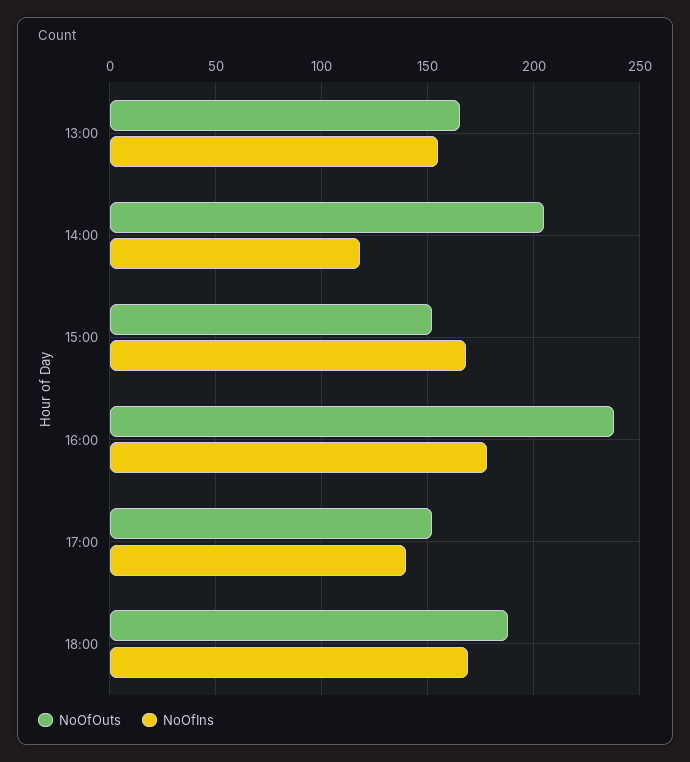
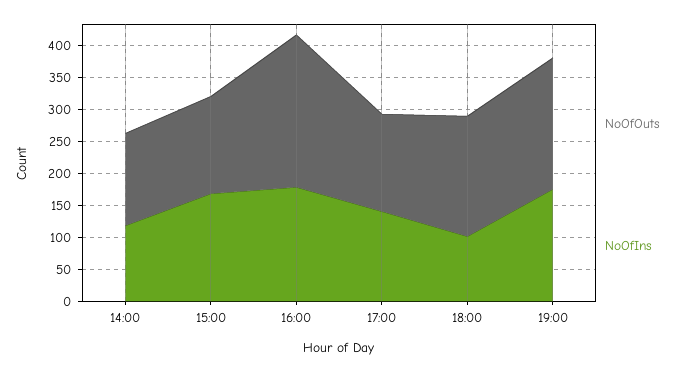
NoOfOuts, 13:00: 165 -> none
NoOfIns, 13:00: 155 -> none
NoOfOuts, 14:00: 205 -> 150
NoOfIns, 18:00: 170 -> 100
NoOfOuts, 19:00: none -> 200
NoOfIns, 19:00: none -> 175

